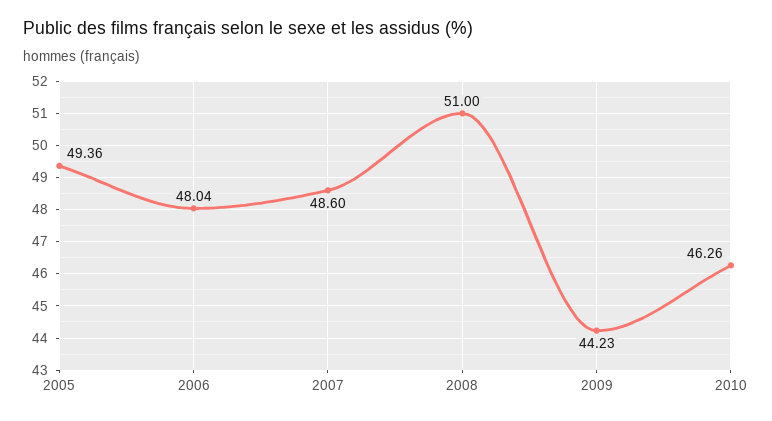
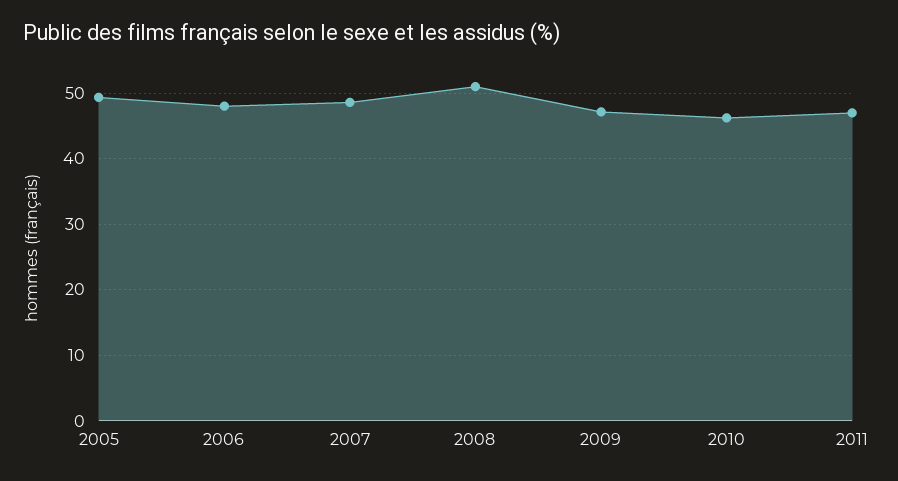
2009: 44.23 -> 47
2011: none -> 47

